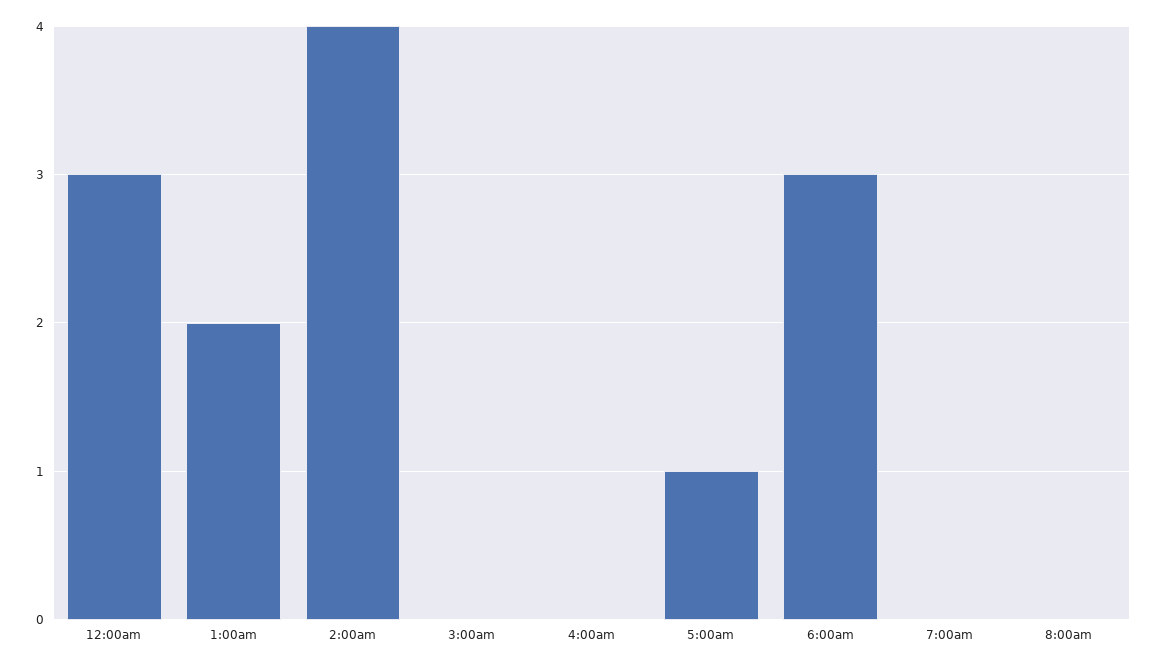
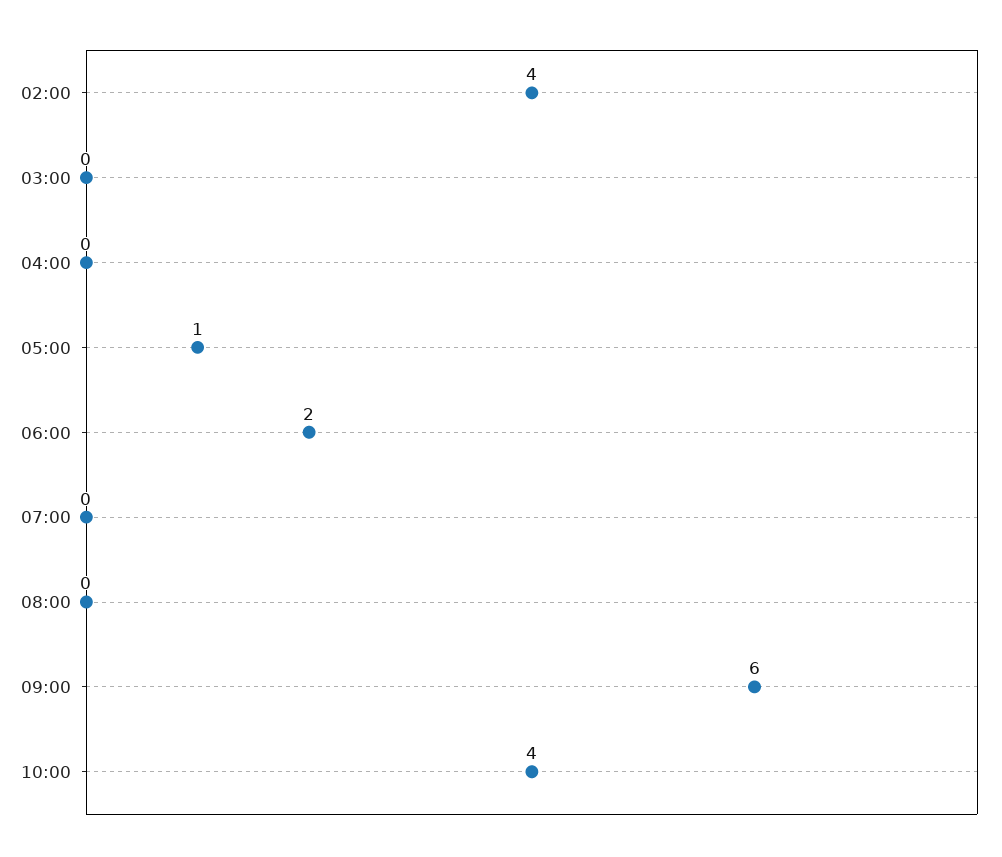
12:00am: 3 -> none
1:00am: 2 -> none
6:00am: 3 -> 2
09:00: none -> 6
10:00: none -> 4

